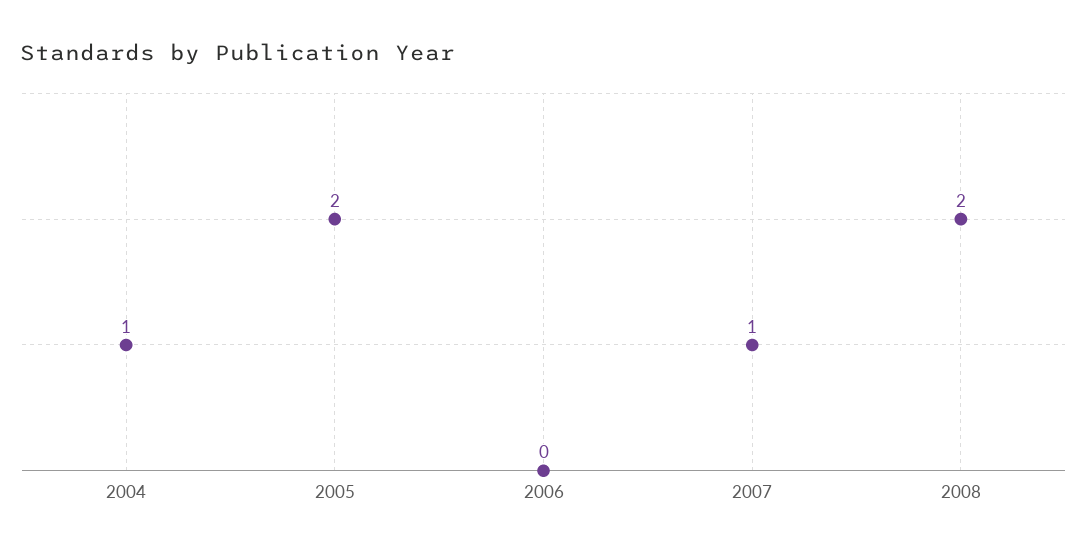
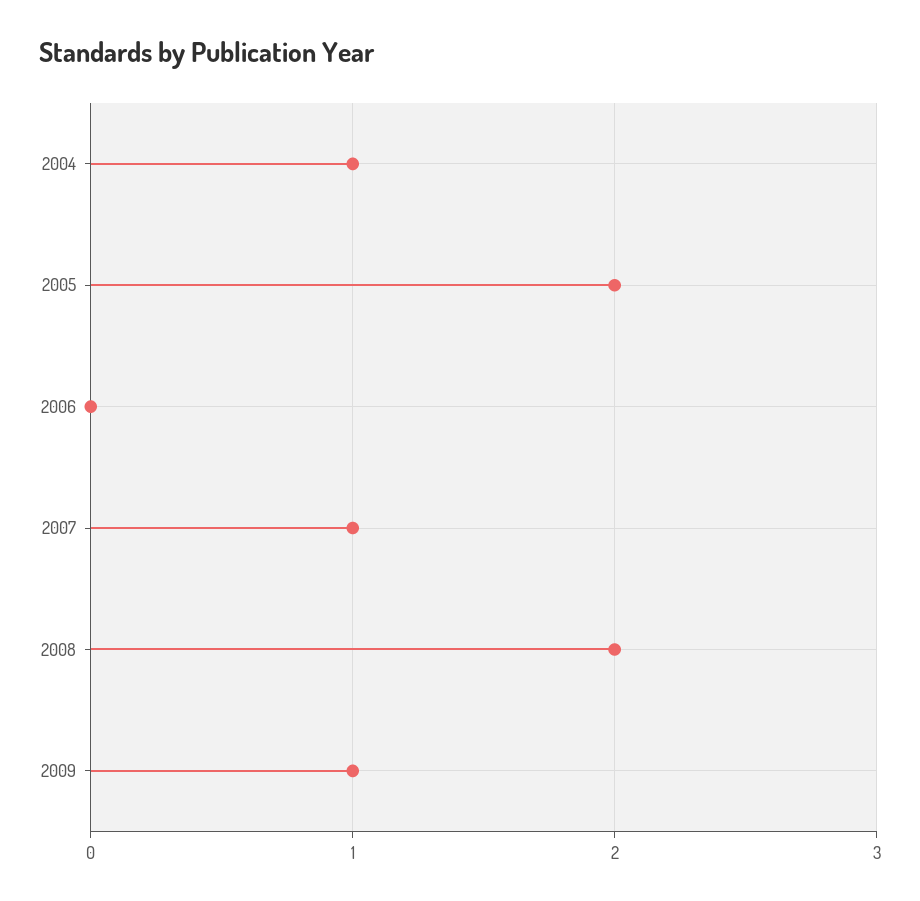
2009: none -> 1

